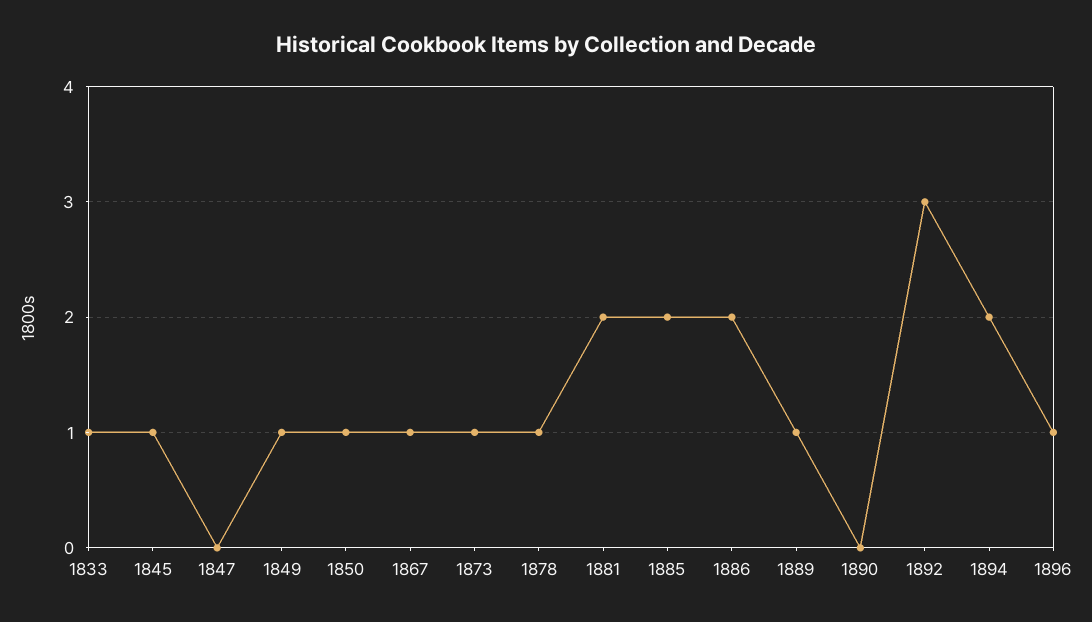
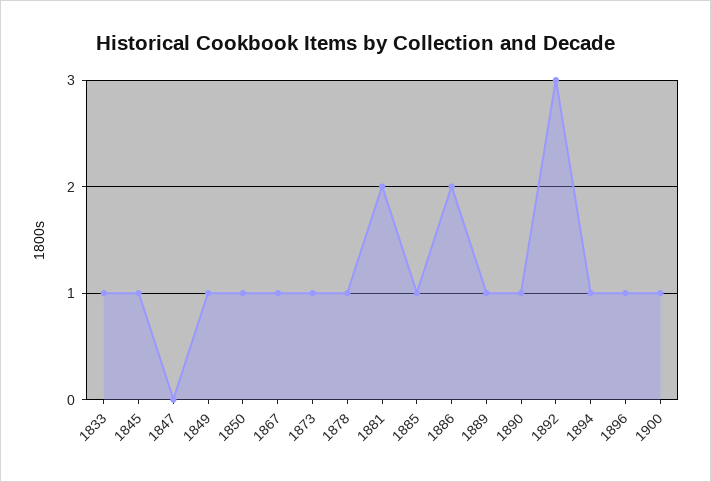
1885: 2 -> 1
1890: 0 -> 1
1894: 2 -> 1
1900: none -> 1

